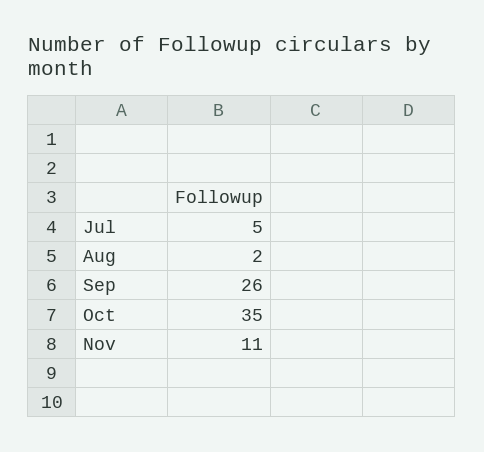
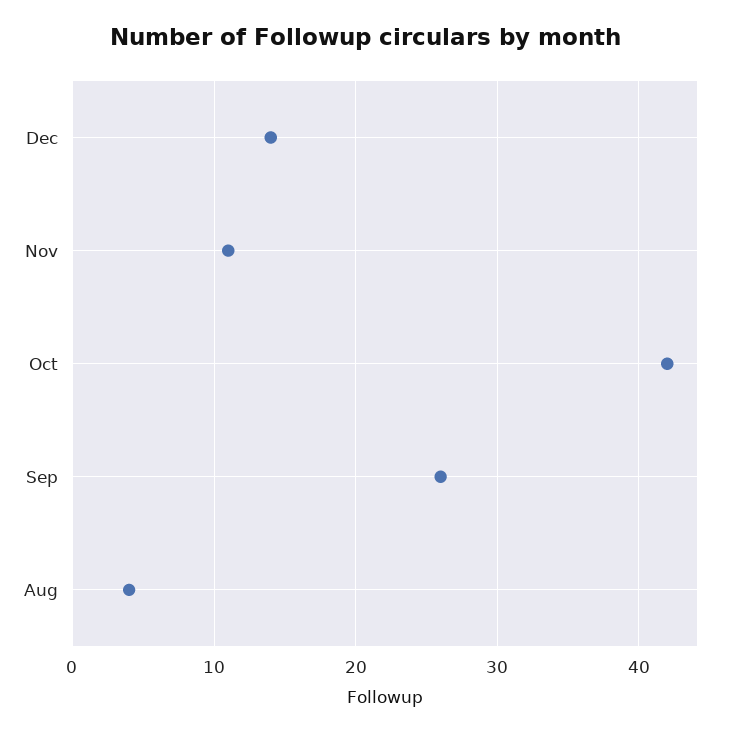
Jul: 5 -> none
Aug: 2 -> 4
Oct: 35 -> 42
Dec: none -> 14

